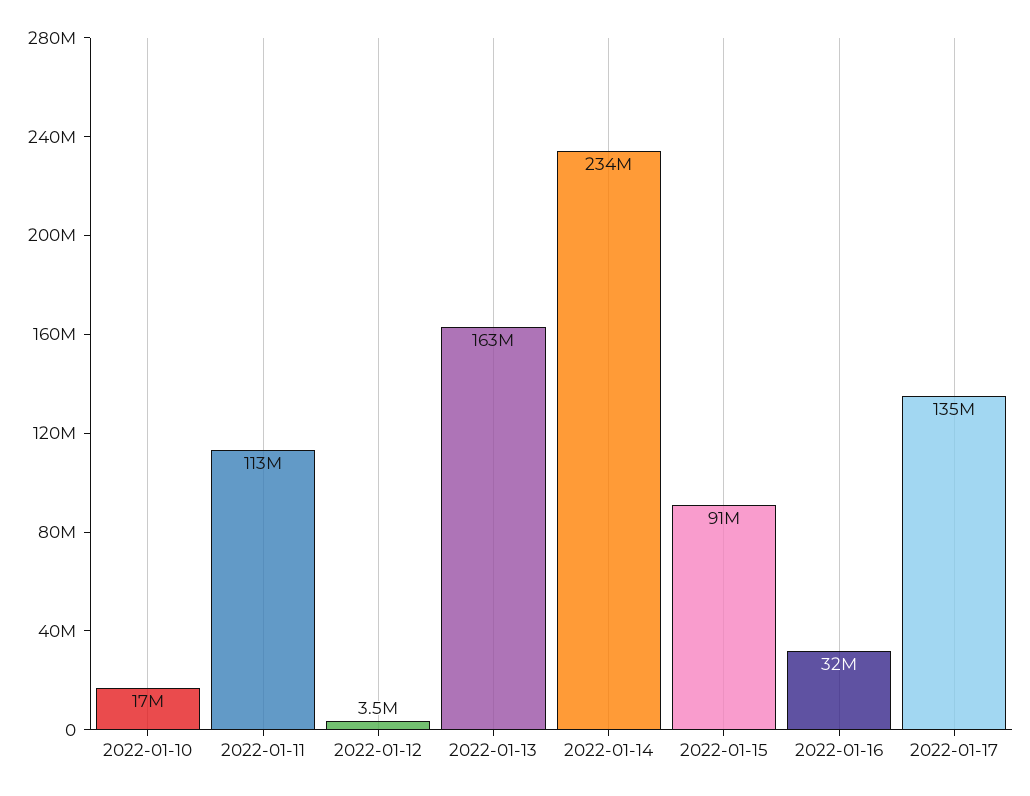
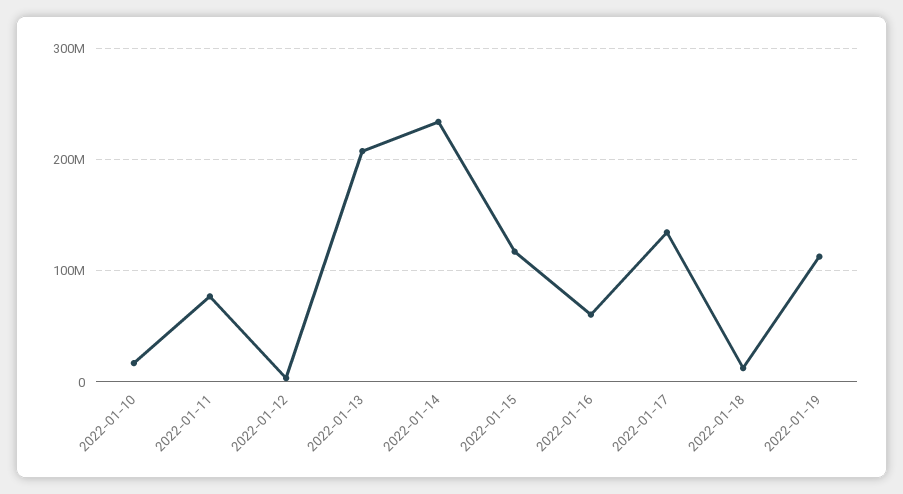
2022-01-11: 113000000 -> 80000000
2022-01-13: 163000000 -> 210000000
2022-01-15: 91000000 -> 120000000
2022-01-16: 32000000 -> 60000000
2022-01-18: none -> 10000000
2022-01-19: none -> 110000000

